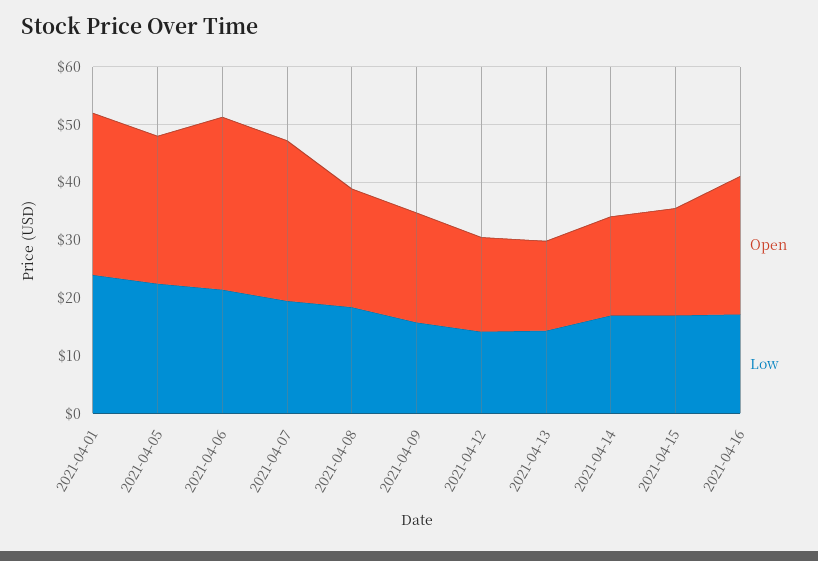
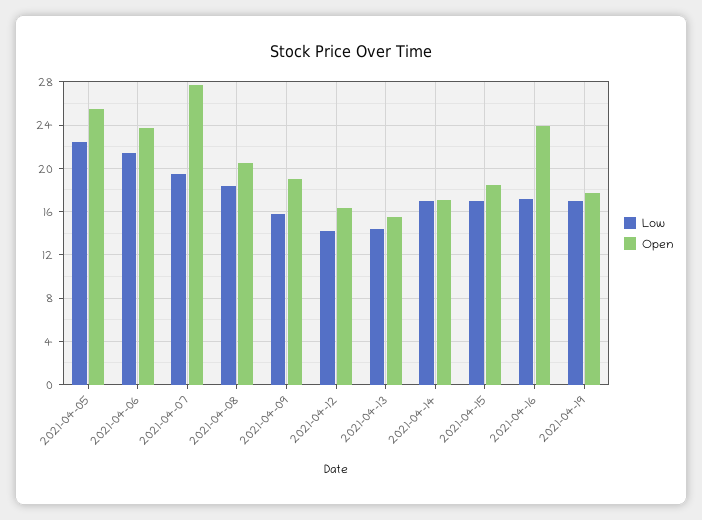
Open, 2021-04-01: 28 -> none
Low, 2021-04-01: 24 -> none
Open, 2021-04-06: 30 -> 24
Low, 2021-04-19: none -> 17
Open, 2021-04-19: none -> 18

